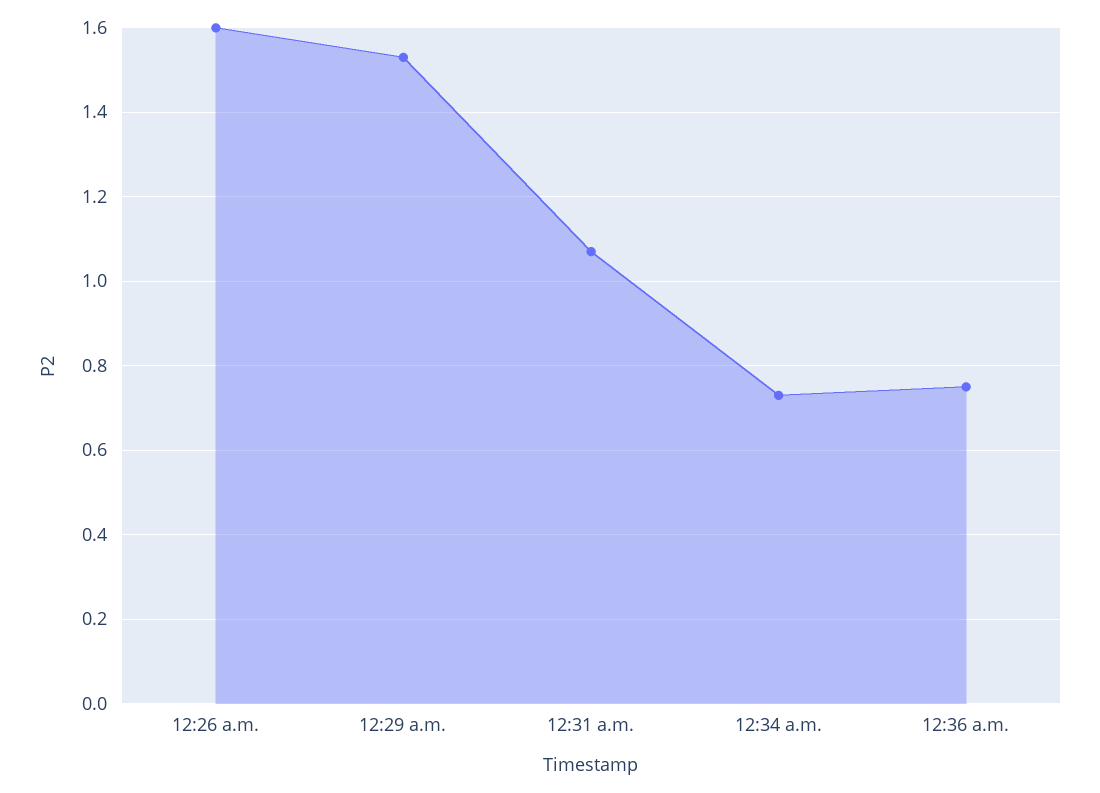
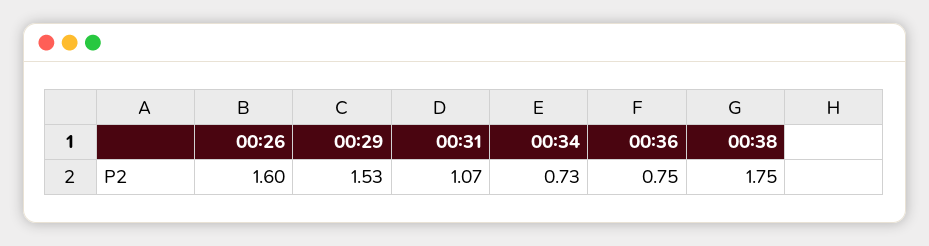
00:38: none -> 1.75

